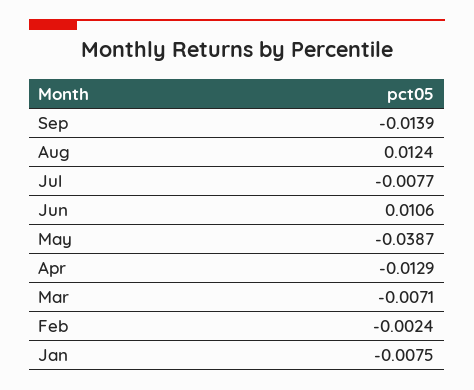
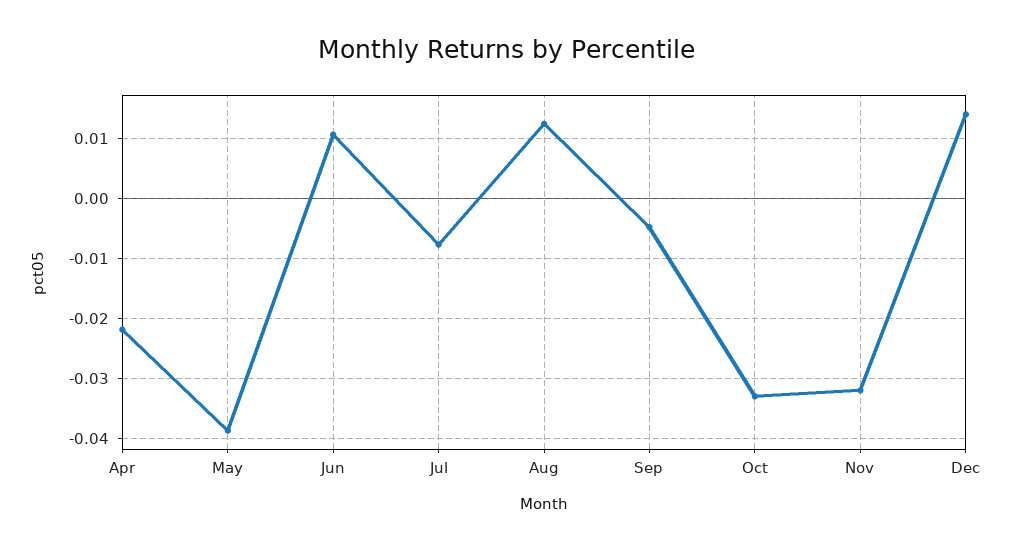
Sep: -0.0139 -> -0.005
Apr: -0.0129 -> -0.022
Mar: -0.0071 -> none
Feb: -0.0024 -> none
Jan: -0.0075 -> none
Oct: none -> -0.033
Nov: none -> -0.032
Dec: none -> 0.014

